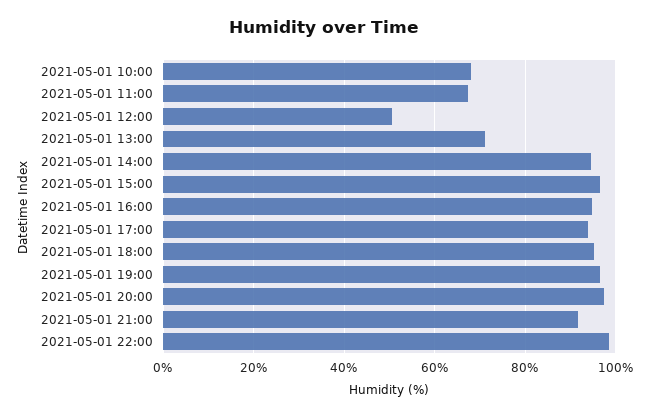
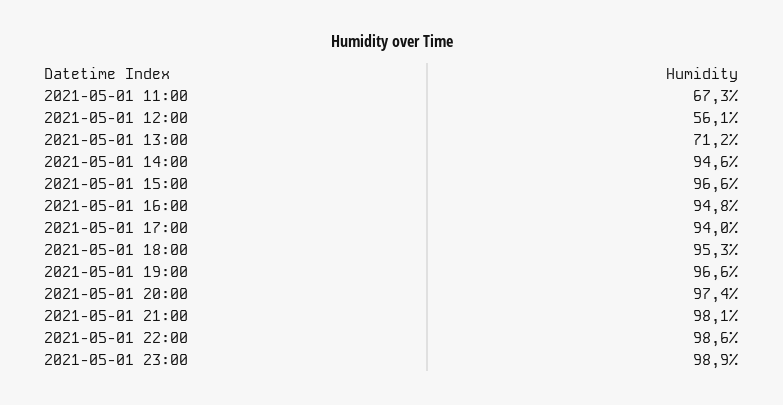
2021-05-01 10:00: 68 -> none
2021-05-01 12:00: 50 -> 56.1
2021-05-01 21:00: 92 -> 98.1
2021-05-01 23:00: none -> 98.9

